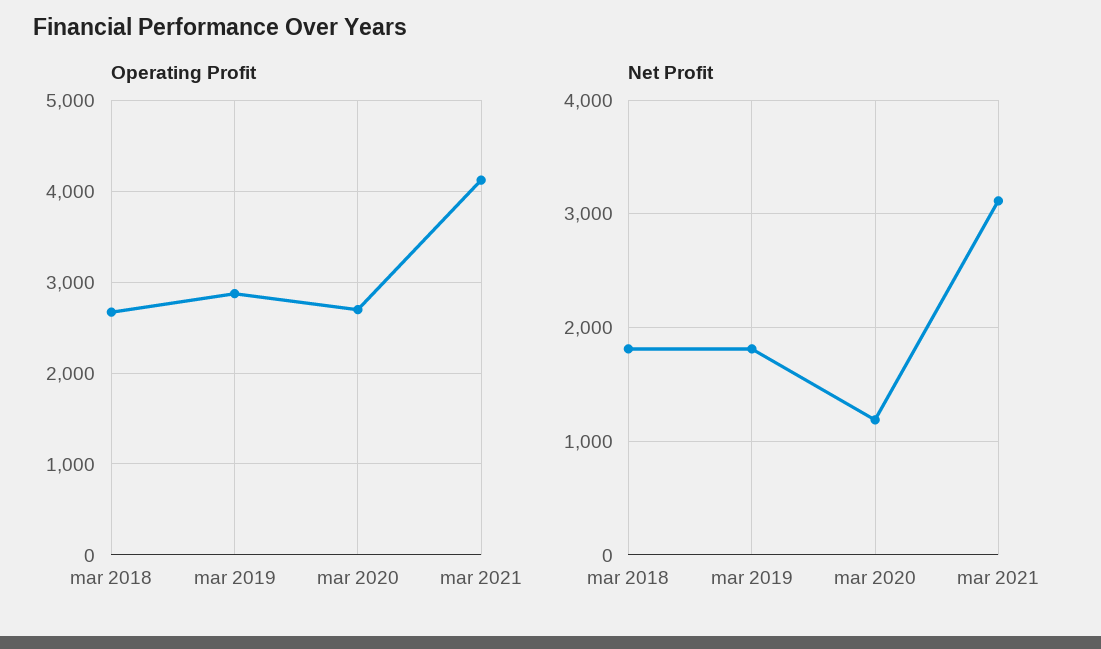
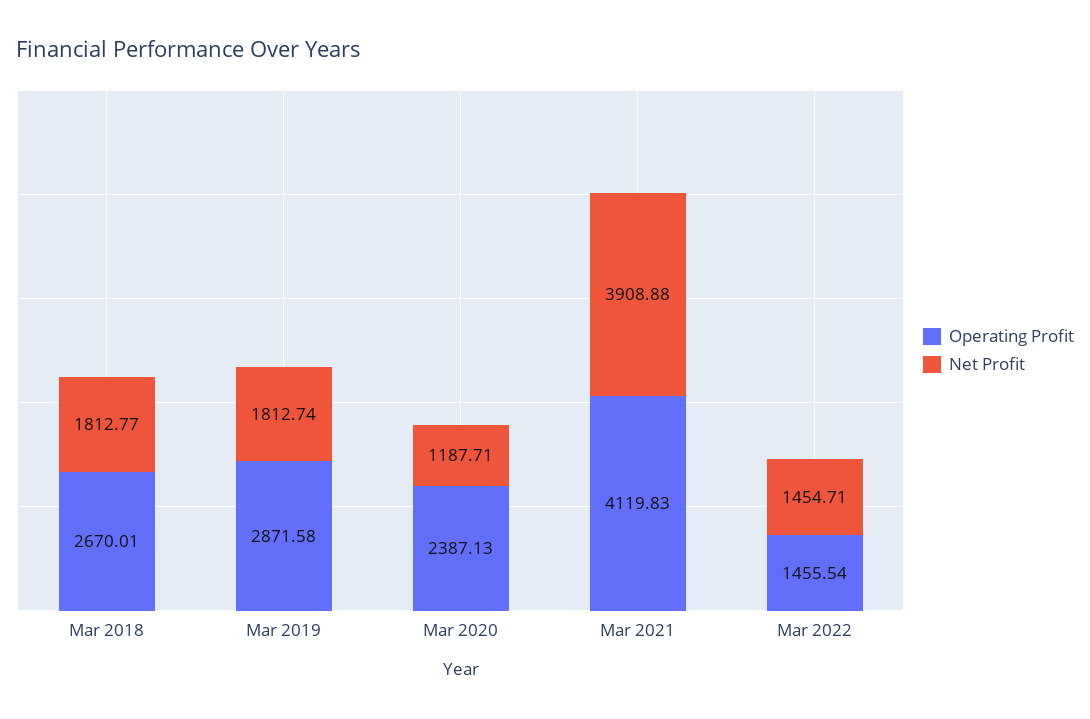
Operating Profit, mar 2020: 2700 -> 2387.13
Net Profit, mar 2021: 3100 -> 3908.88
Operating Profit, Mar 2022: none -> 1455.54
Net Profit, Mar 2022: none -> 1454.71

